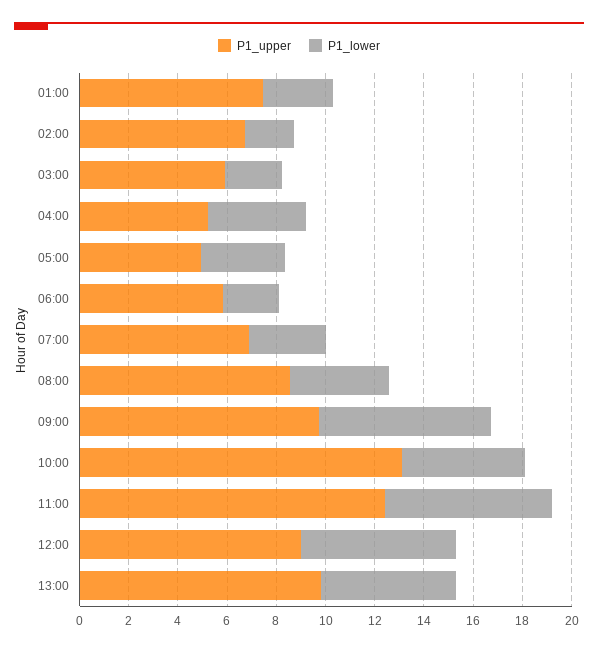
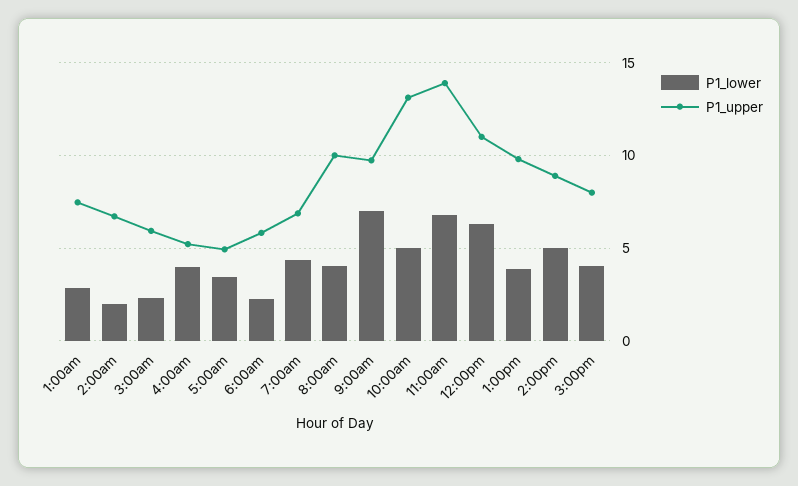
P1_lower, 07:00: 3 -> 4.5
P1_upper, 08:00: 8.5 -> 10
P1_upper, 11:00: 12.5 -> 14
P1_upper, 12:00: 9 -> 11
P1_lower, 13:00: 5.5 -> 4
P1_lower, 2:00pm: none -> 5
P1_upper, 2:00pm: none -> 9
P1_lower, 3:00pm: none -> 4
P1_upper, 3:00pm: none -> 8

